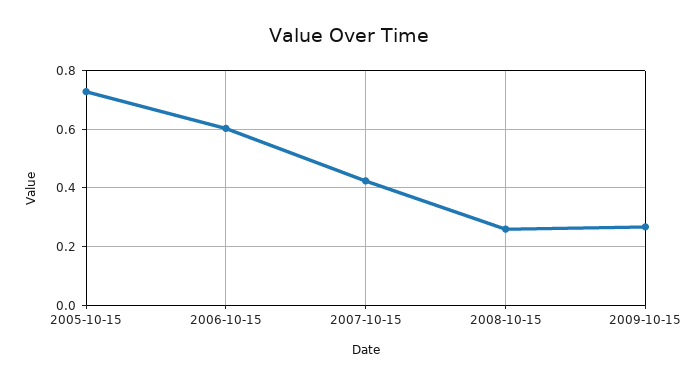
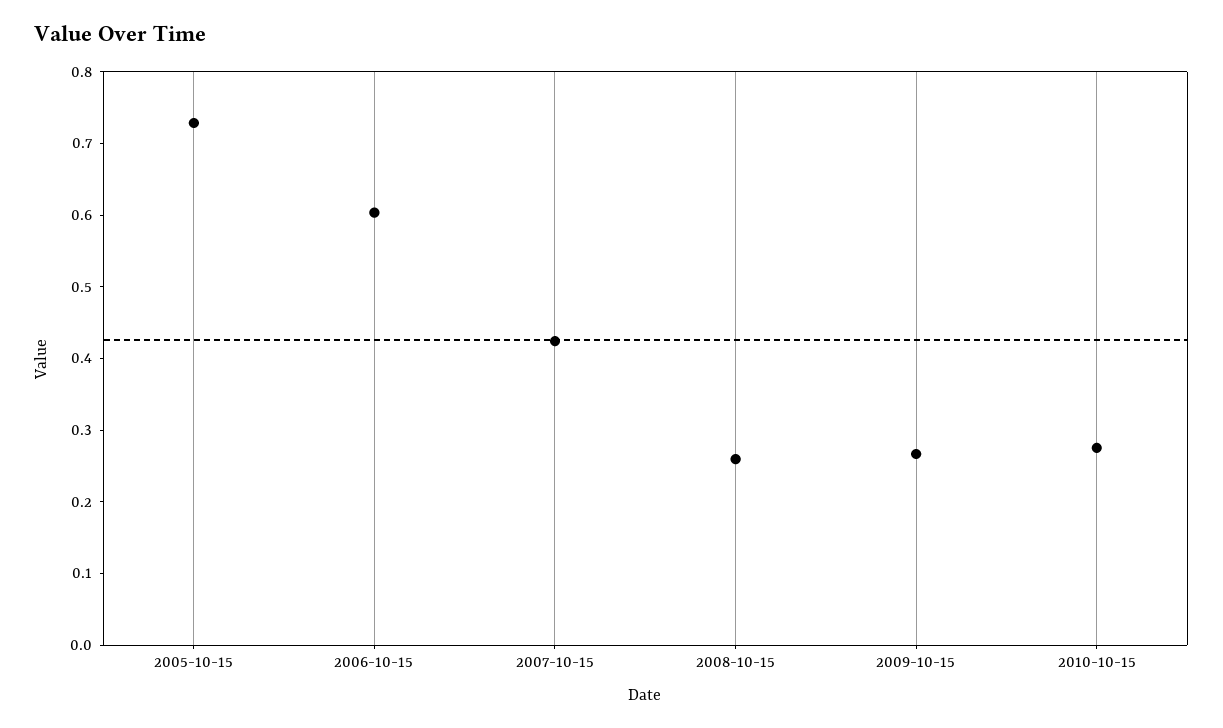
2010-10-15: none -> 0.28

